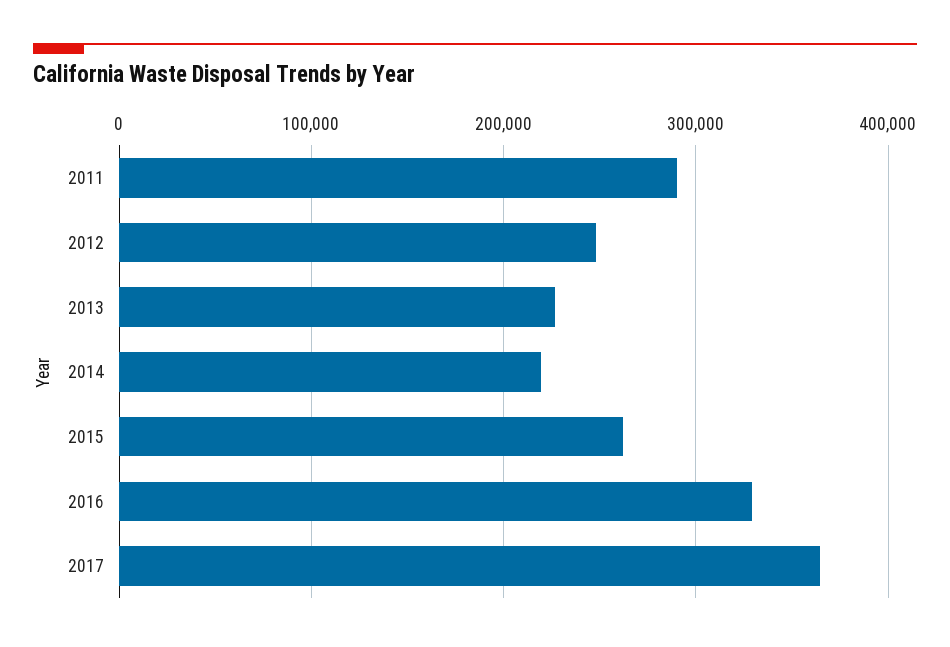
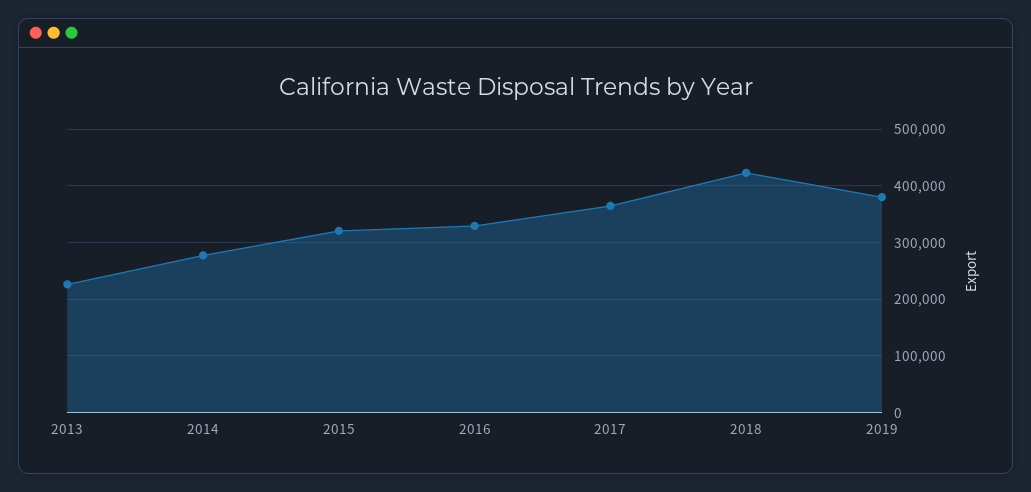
2011: 290000 -> none
2012: 250000 -> none
2014: 220000 -> 280000
2015: 260000 -> 320000
2018: none -> 420000
2019: none -> 380000

